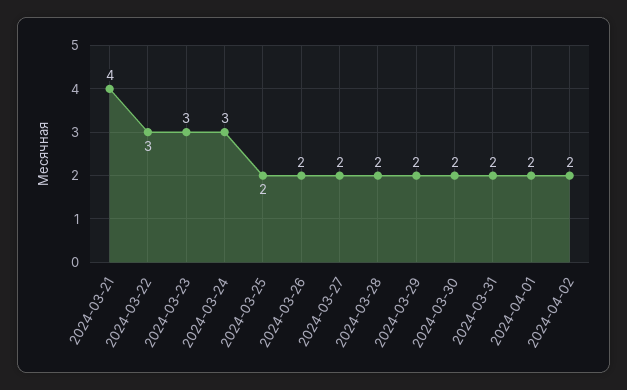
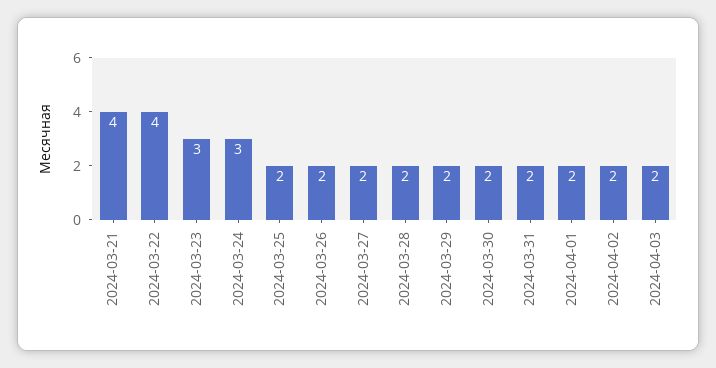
2024-03-22: 3 -> 4
2024-04-03: none -> 2

